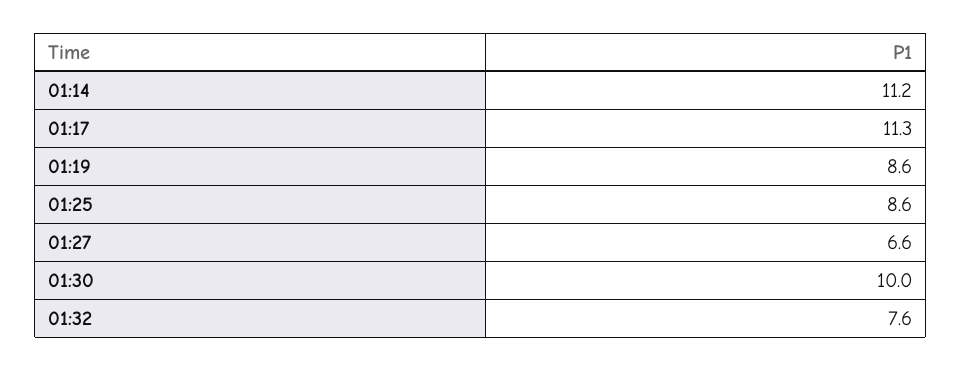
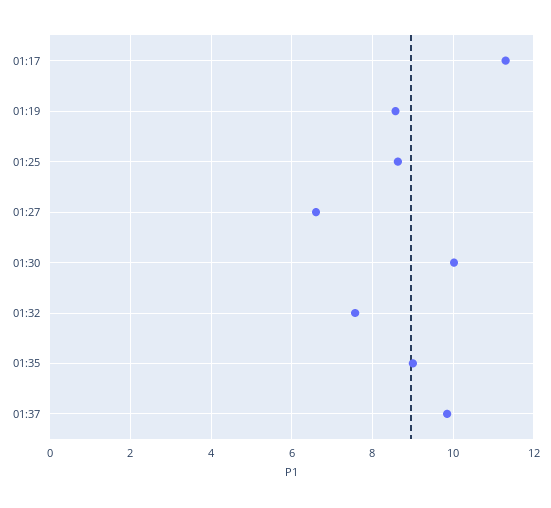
01:14: 11.2 -> none
01:35: none -> 9
01:37: none -> 9.8

